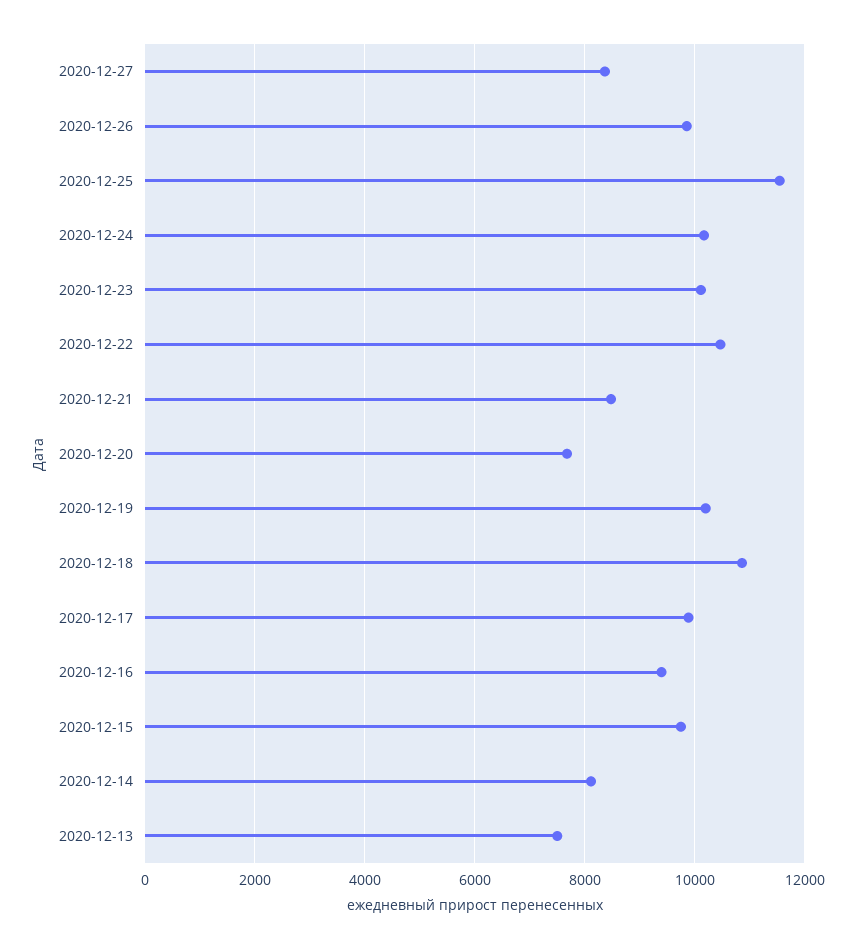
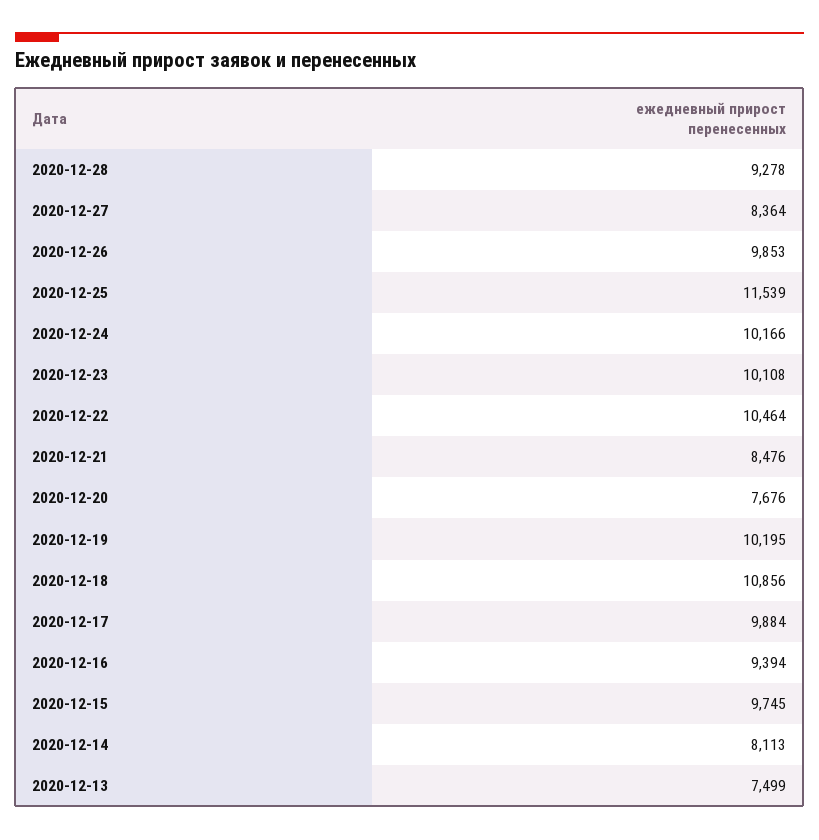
2020-12-28: none -> 9278

